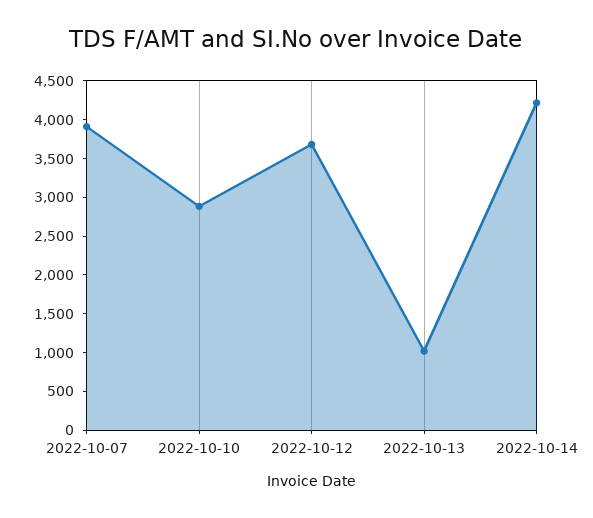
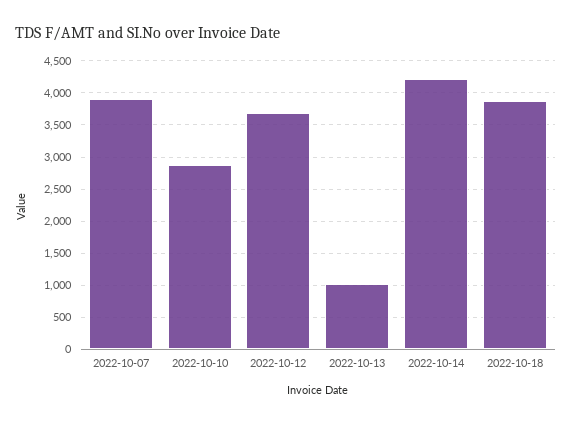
2022-10-18: none -> 3900

